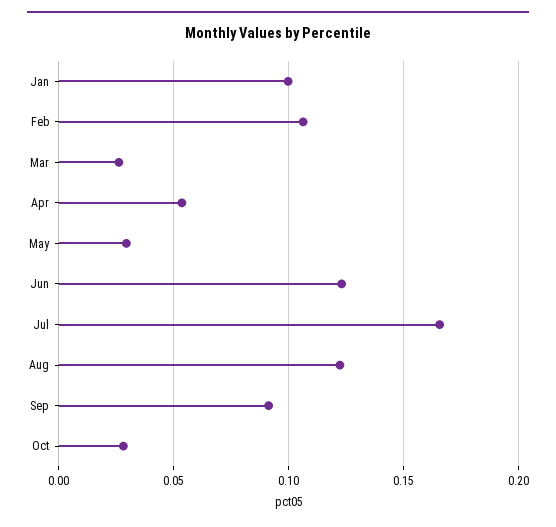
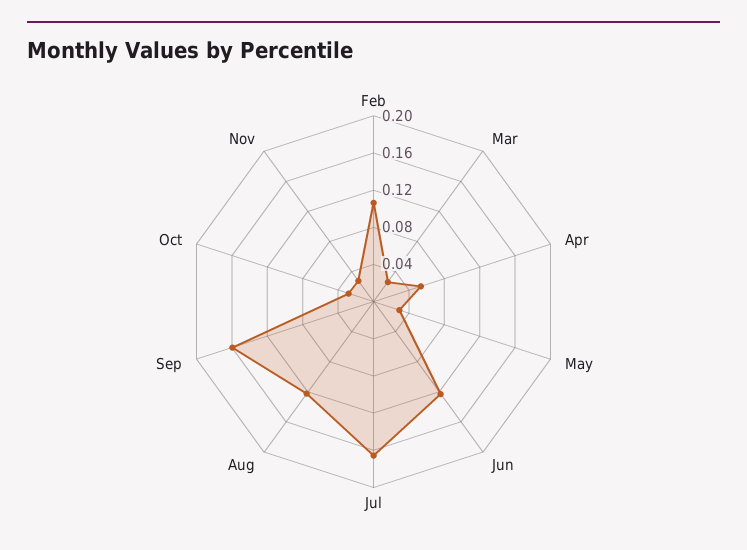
Jan: 0.1 -> none
Sep: 0.09 -> 0.16
Nov: none -> 0.03

